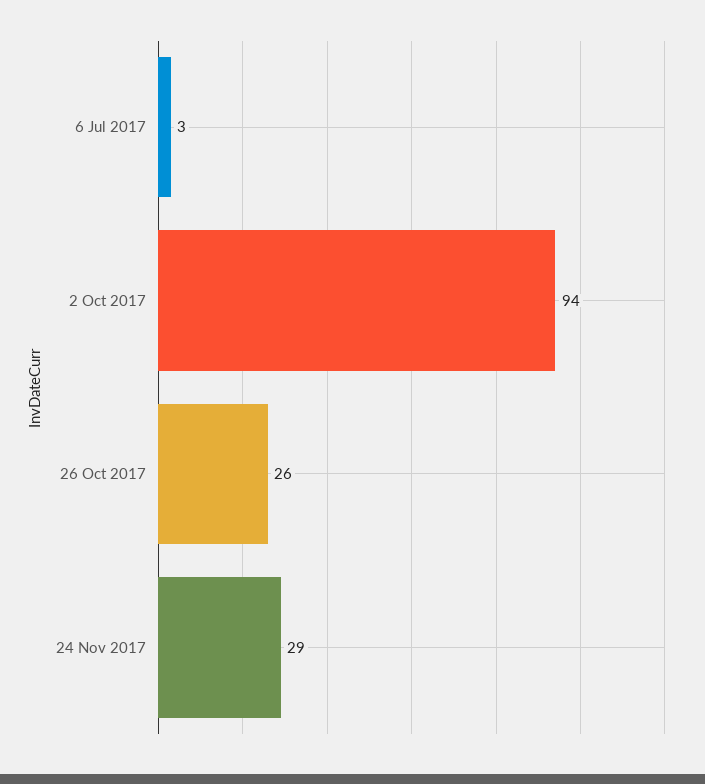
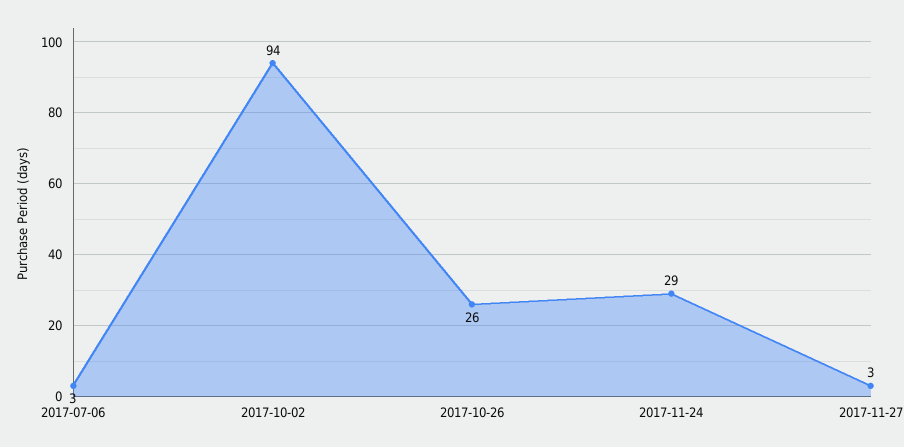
2017-11-27: none -> 3

